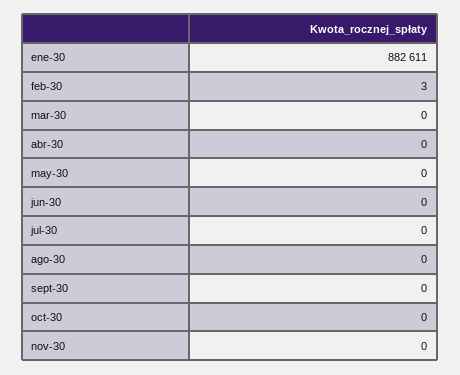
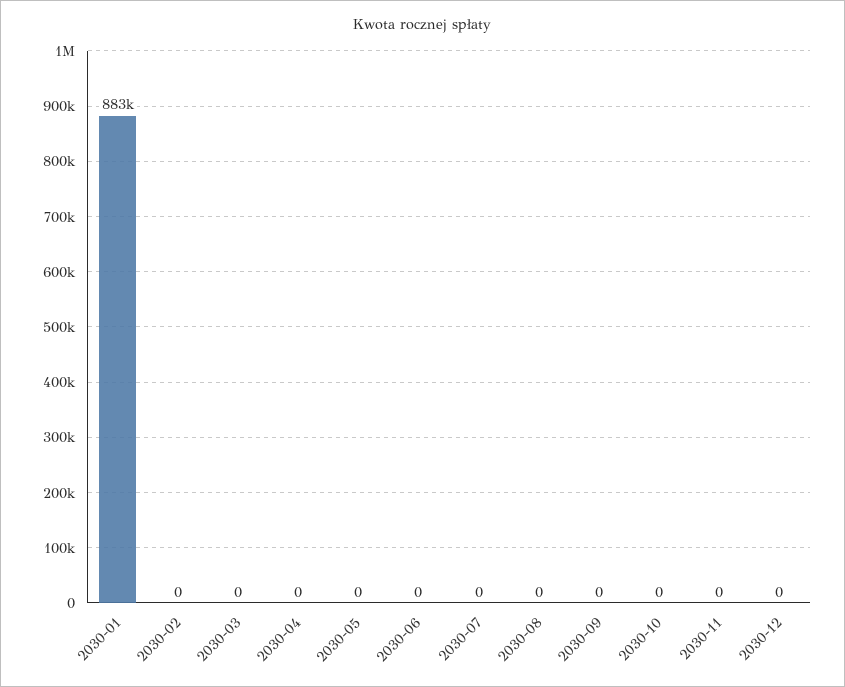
feb-30: 3 -> 0
2030-12: none -> 0

